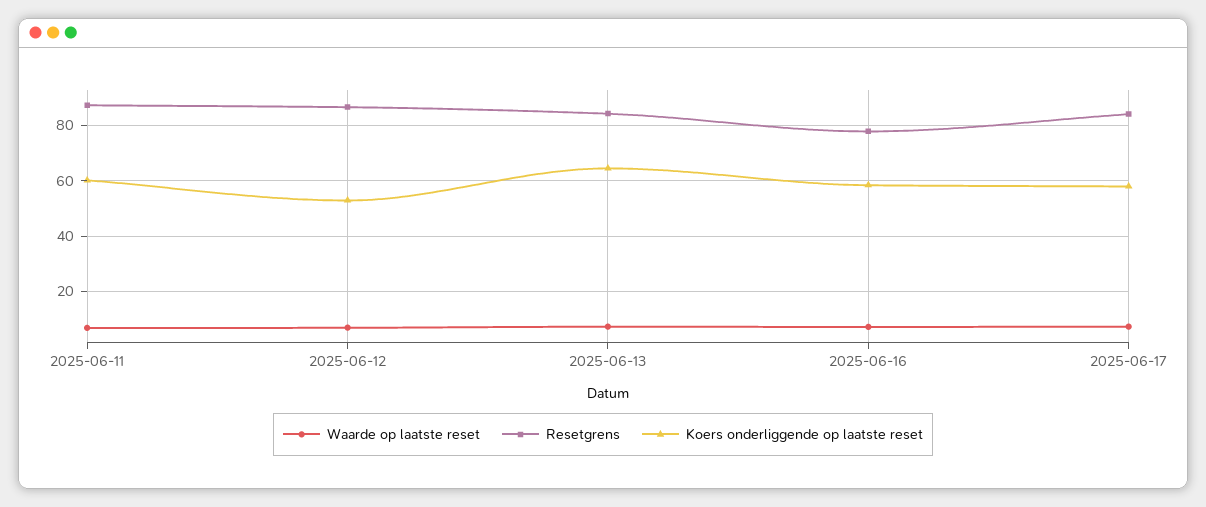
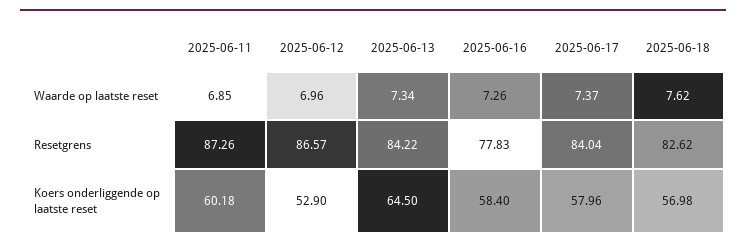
Waarde op laatste reset, 2025-06-18: none -> 7.62
Resetgrens, 2025-06-18: none -> 82.62
Koers onderliggende op laatste reset, 2025-06-18: none -> 56.98

